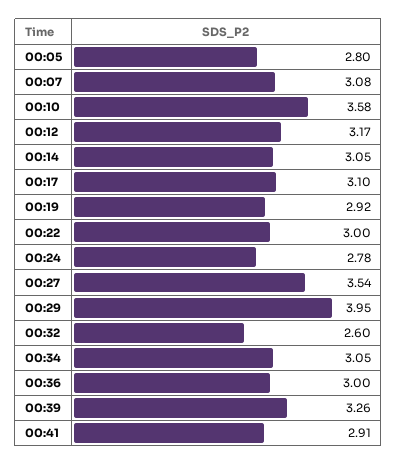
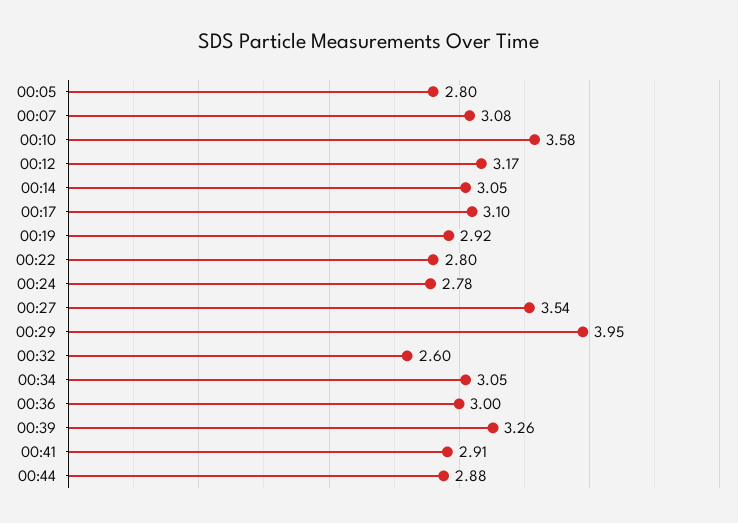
00:22: 3 -> 2.8
00:44: none -> 2.88

